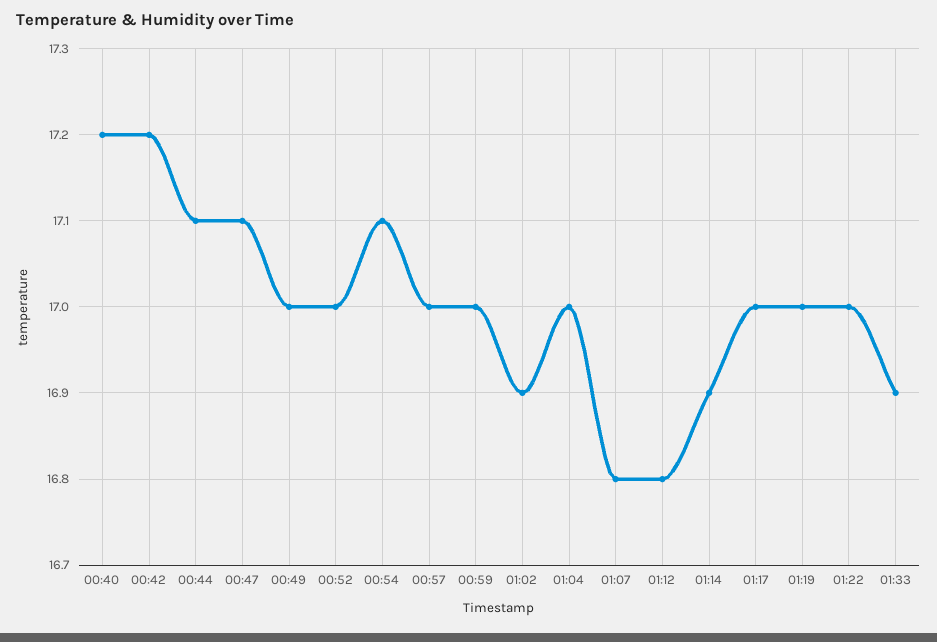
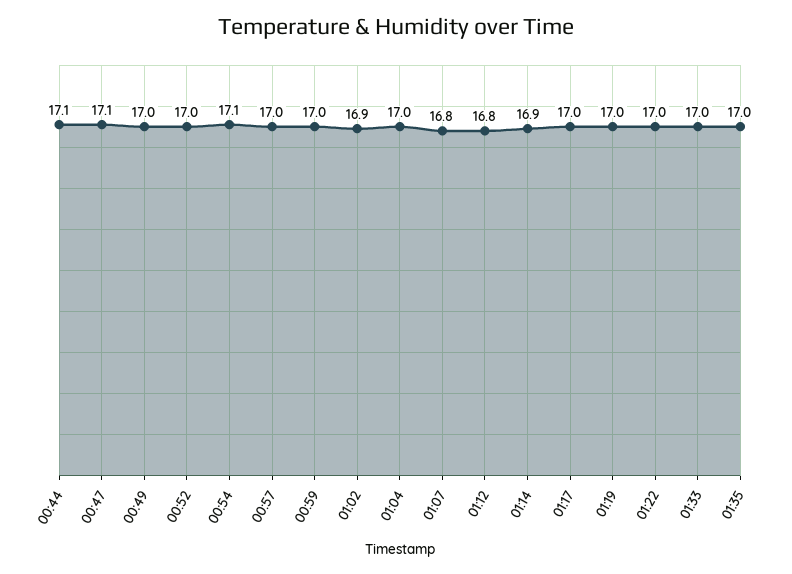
00:40: 17.2 -> none
00:42: 17.2 -> none
01:33: 16.9 -> 17
01:35: none -> 17

